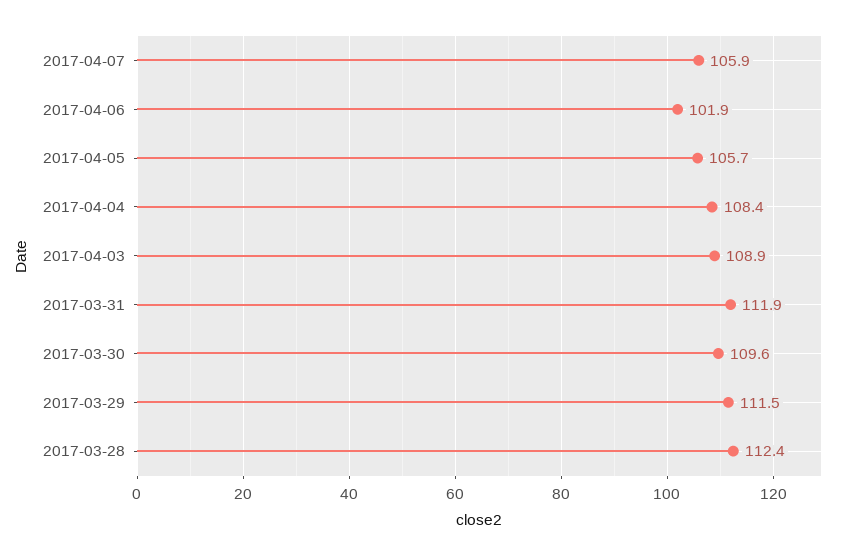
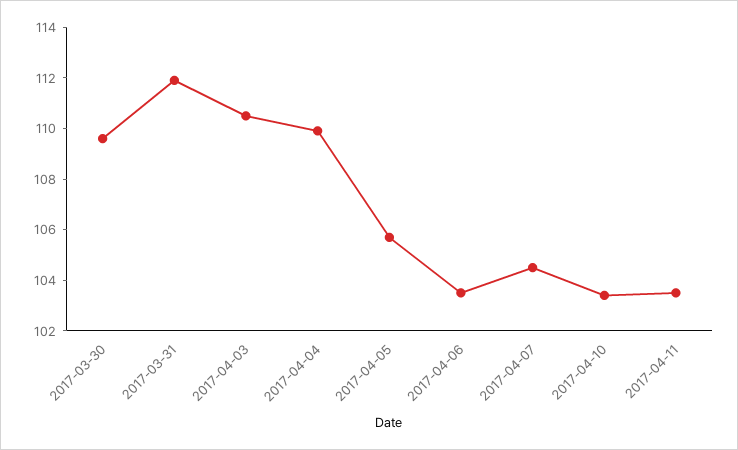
2017-04-07: 105.9 -> 104.5
2017-04-06: 101.9 -> 103.5
2017-04-04: 108.4 -> 110
2017-04-03: 108.9 -> 110.5
2017-03-29: 111.5 -> none
2017-03-28: 112.4 -> none
2017-04-10: none -> 103.5
2017-04-11: none -> 103.5

